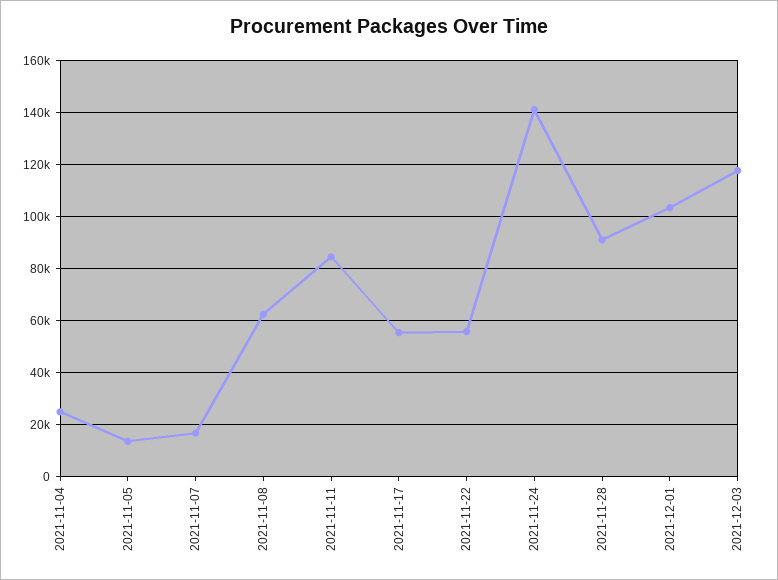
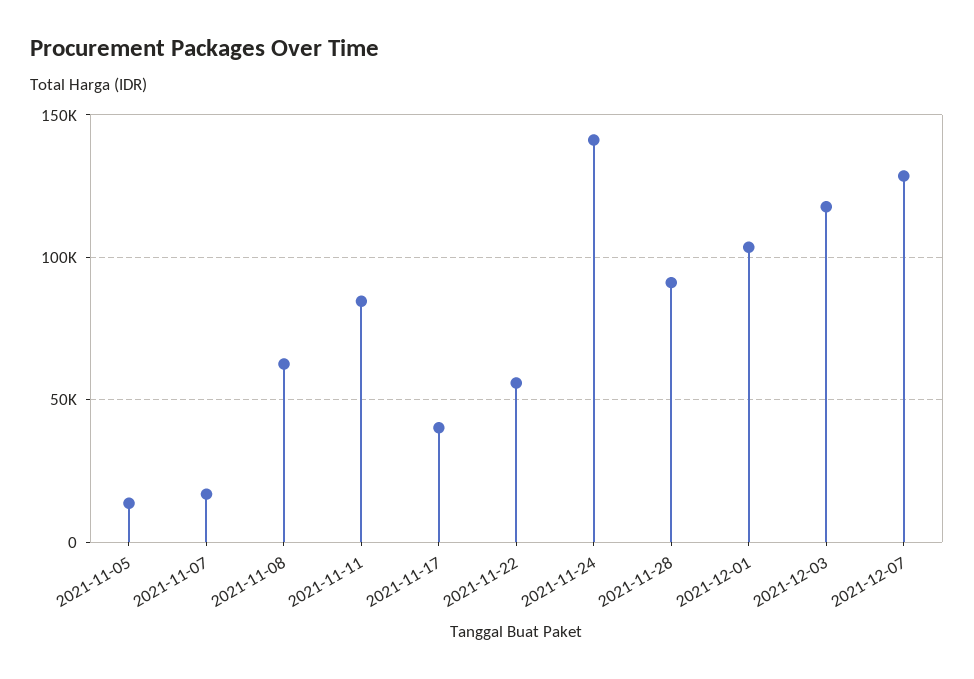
2021-11-04: 25000 -> none
2021-11-17: 55000 -> 40000
2021-12-07: none -> 130000

